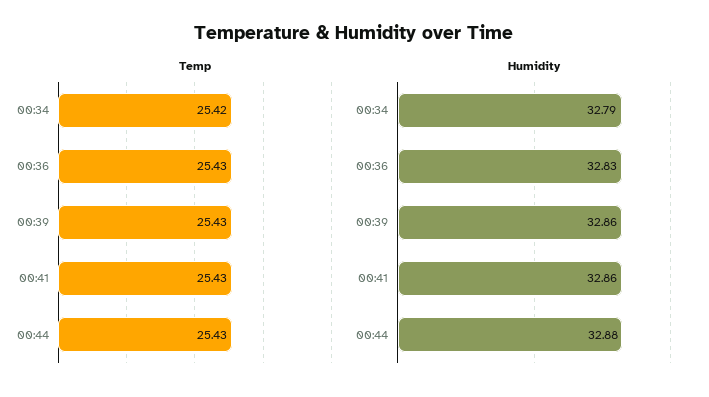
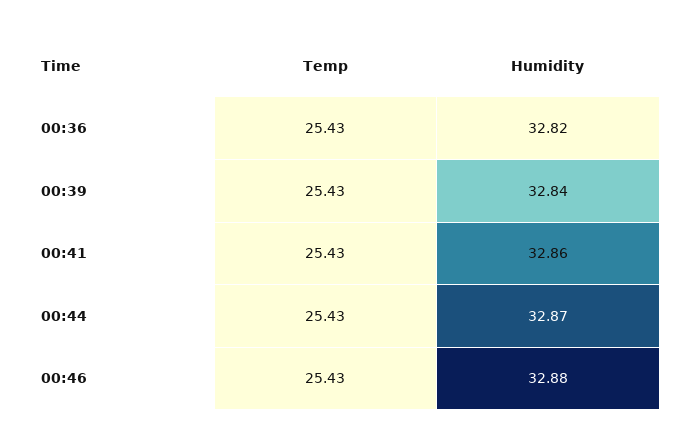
Temp, 00:34: 25.42 -> none
Humidity, 00:34: 32.79 -> none
Humidity, 00:36: 32.83 -> 32.82
Humidity, 00:39: 32.86 -> 32.84
Humidity, 00:44: 32.88 -> 32.87
Temp, 00:46: none -> 25.43
Humidity, 00:46: none -> 32.88

